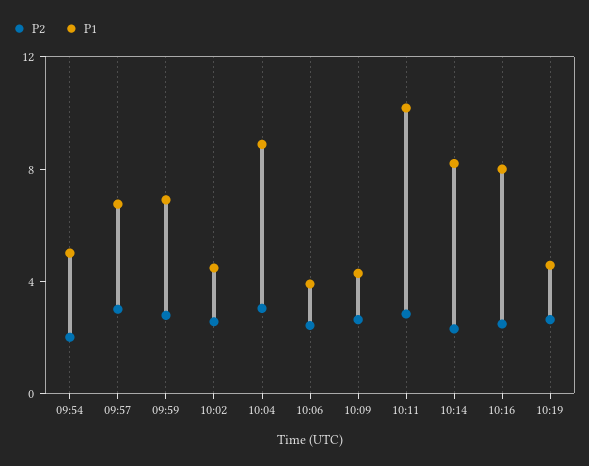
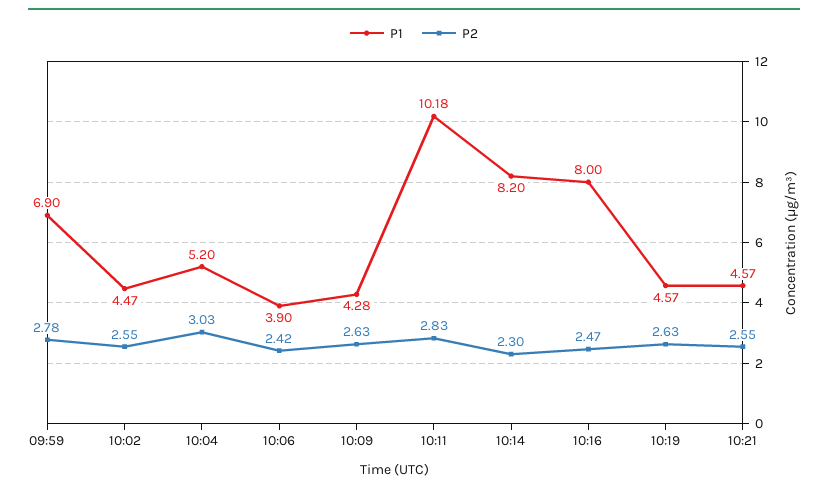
P2, 09:54: 2 -> none
P1, 09:54: 5 -> none
P2, 09:57: 3 -> none
P1, 09:57: 7 -> none
P1, 10:04: 9 -> 5.2
P1, 10:21: none -> 4.57
P2, 10:21: none -> 2.55

